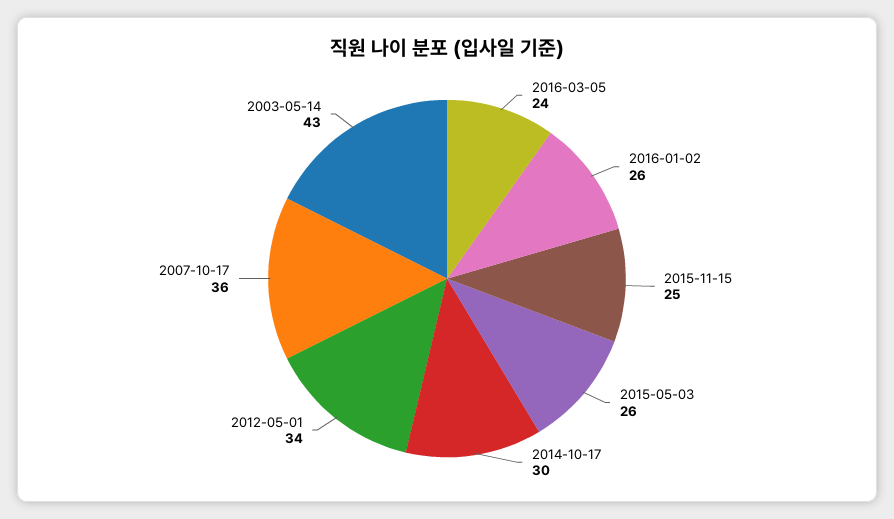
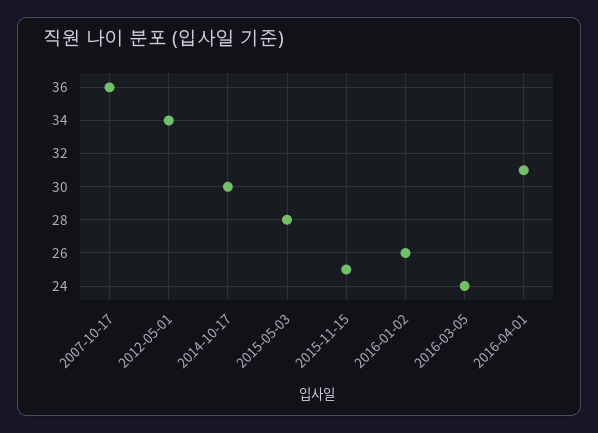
2015-05-03: 26 -> 28
2003-05-14: 43 -> none
2016-04-01: none -> 31

